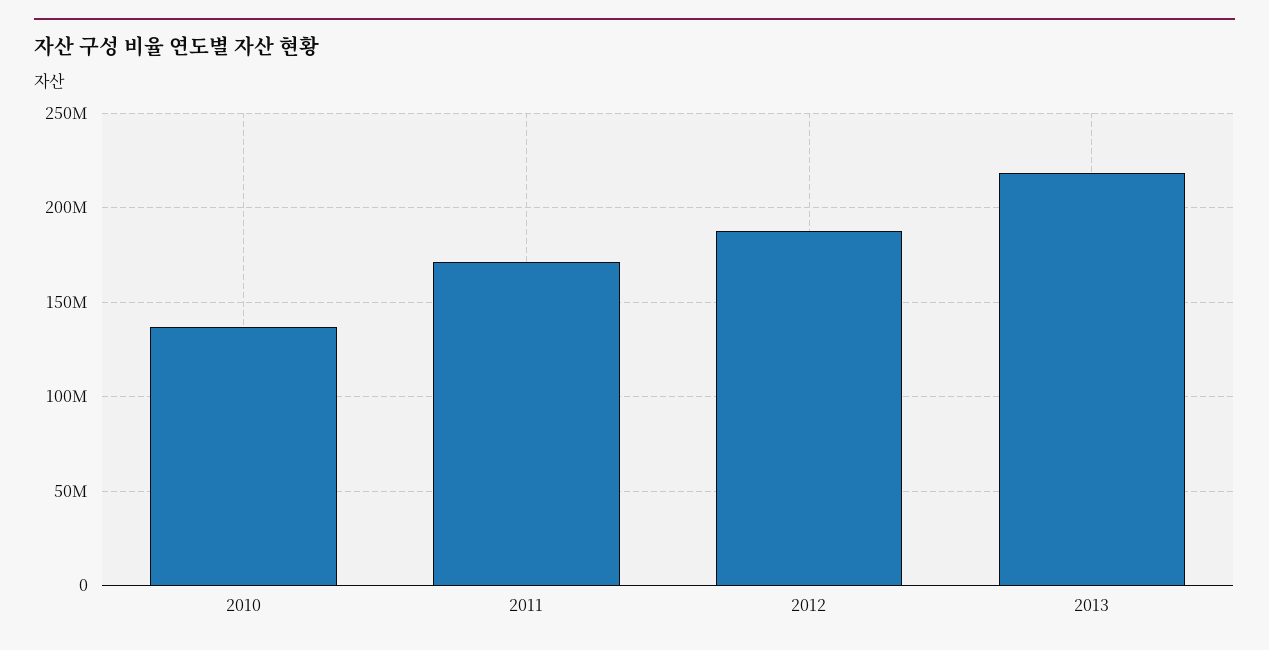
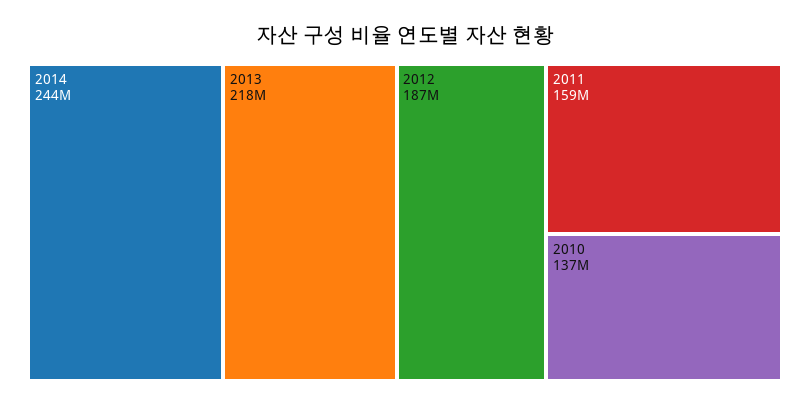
2011: 170000000 -> 159000000
2014: none -> 244000000

